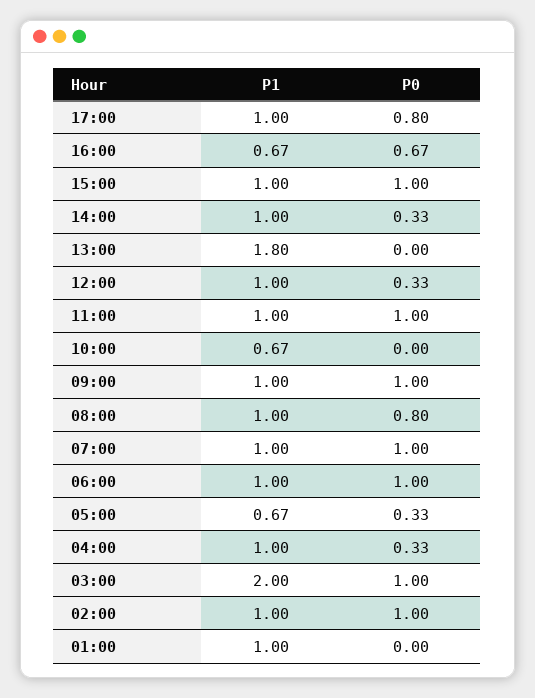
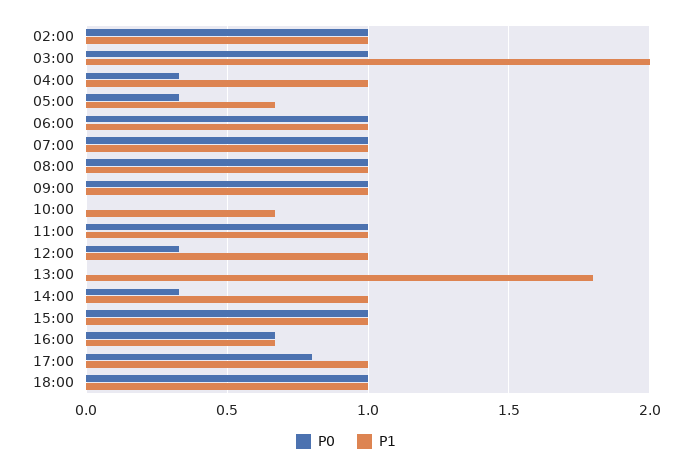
P0, 08:00: 0.8 -> 1
P1, 01:00: 1 -> none
P0, 01:00: 0 -> none
P0, 18:00: none -> 1
P1, 18:00: none -> 1

